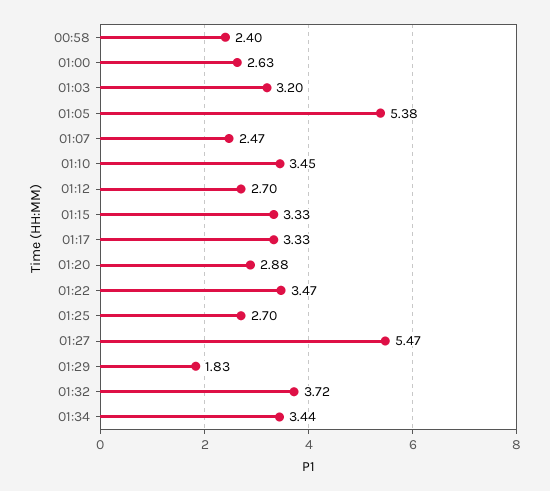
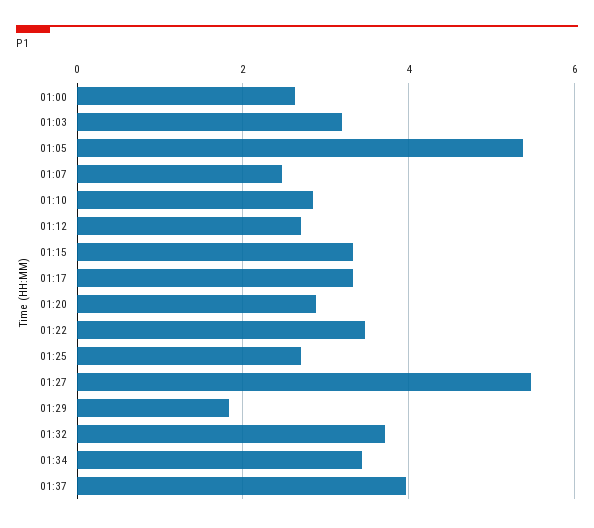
00:58: 2.4 -> none
01:10: 3.45 -> 2.8
01:37: none -> 4

